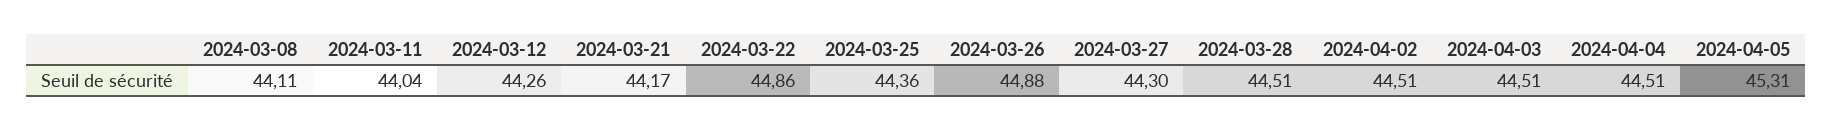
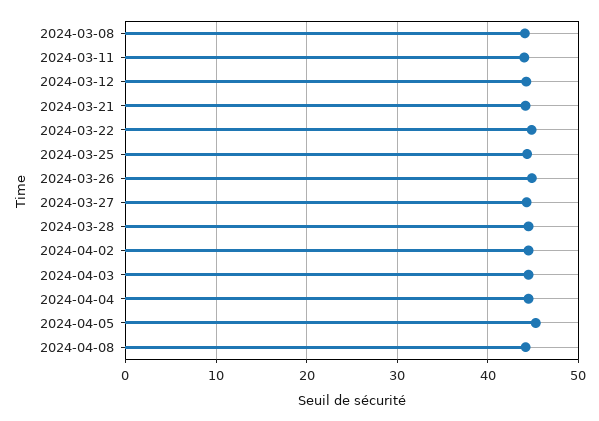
2024-04-08: none -> 44

